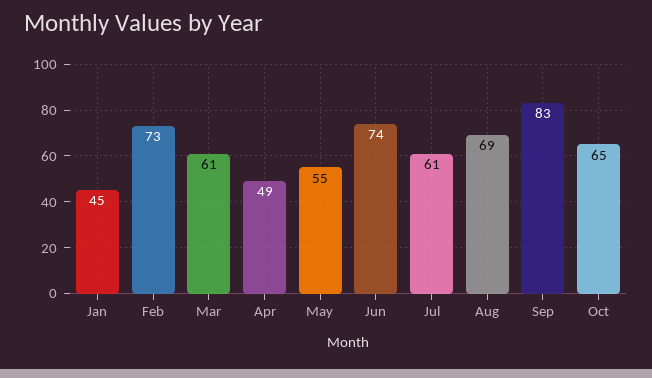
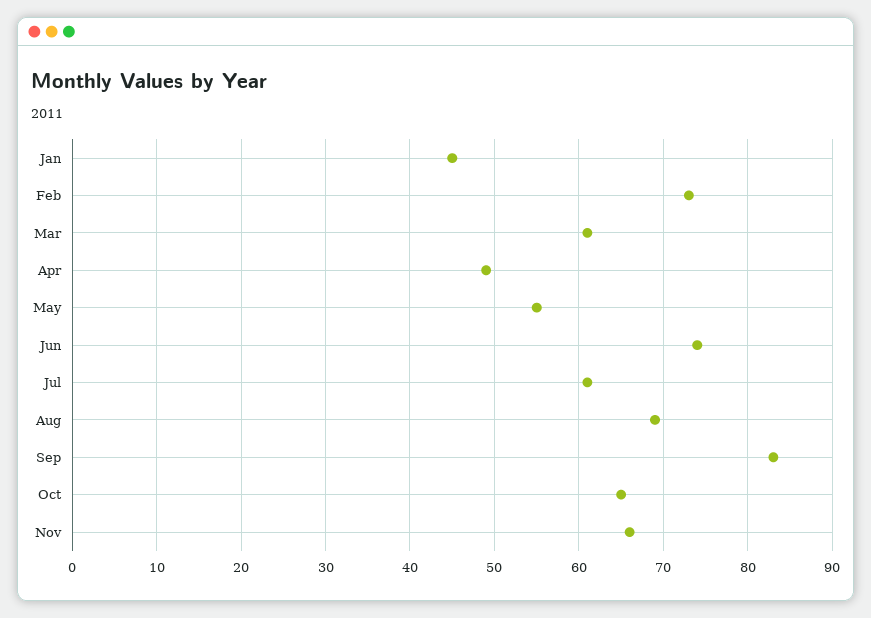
Nov: none -> 66

